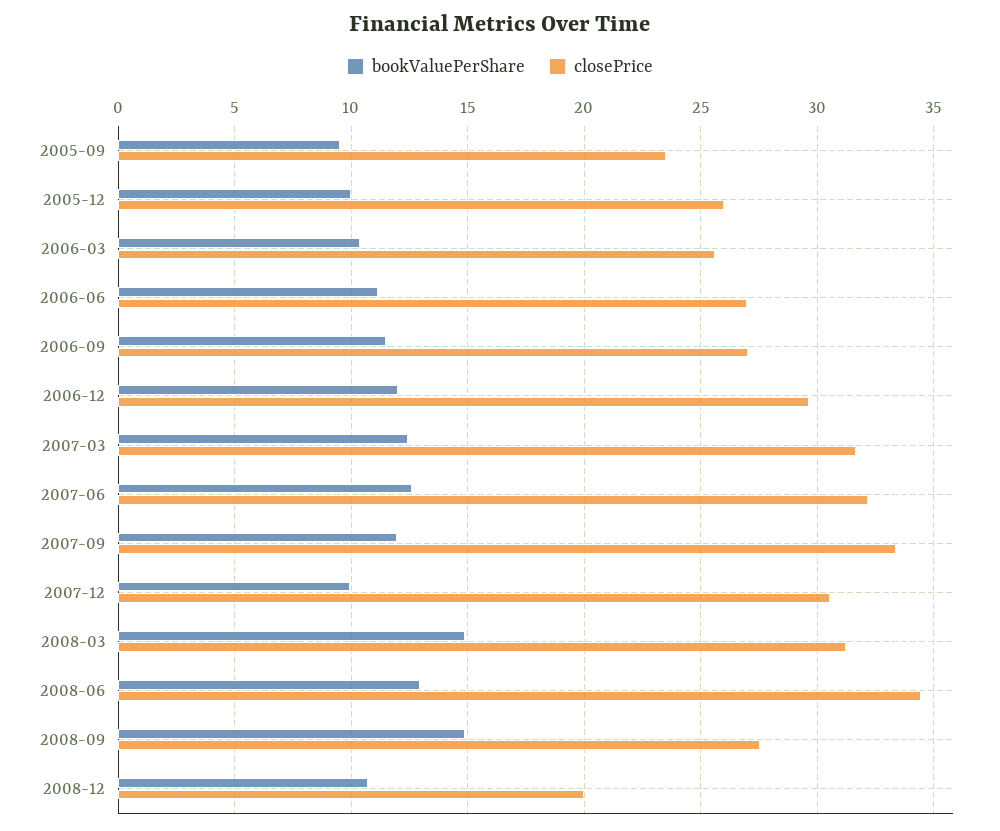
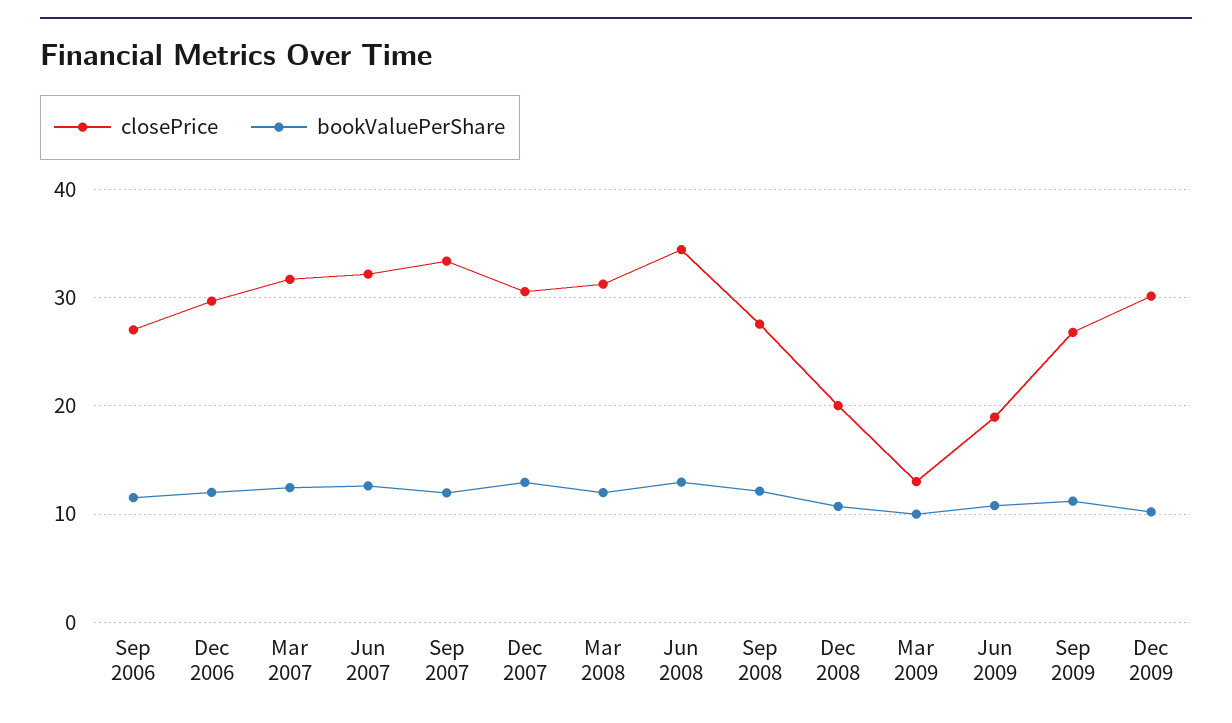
bookValuePerShare, 2005-09: 9.5 -> none
closePrice, 2005-09: 23.5 -> none
bookValuePerShare, 2005-12: 10 -> none
closePrice, 2005-12: 26 -> none
bookValuePerShare, 2006-03: 10.5 -> none
closePrice, 2006-03: 25.5 -> none
bookValuePerShare, 2006-06: 11 -> none
closePrice, 2006-06: 27 -> none
bookValuePerShare, 2007-12: 10 -> 13
bookValuePerShare, 2008-03: 15 -> 12
bookValuePerShare, 2008-09: 15 -> 12
closePrice, Mar 2009: none -> 13
bookValuePerShare, Mar 2009: none -> 10
closePrice, Jun 2009: none -> 19
bookValuePerShare, Jun 2009: none -> 11
closePrice, Sep 2009: none -> 27
bookValuePerShare, Sep 2009: none -> 11
closePrice, Dec 2009: none -> 30
bookValuePerShare, Dec 2009: none -> 10

